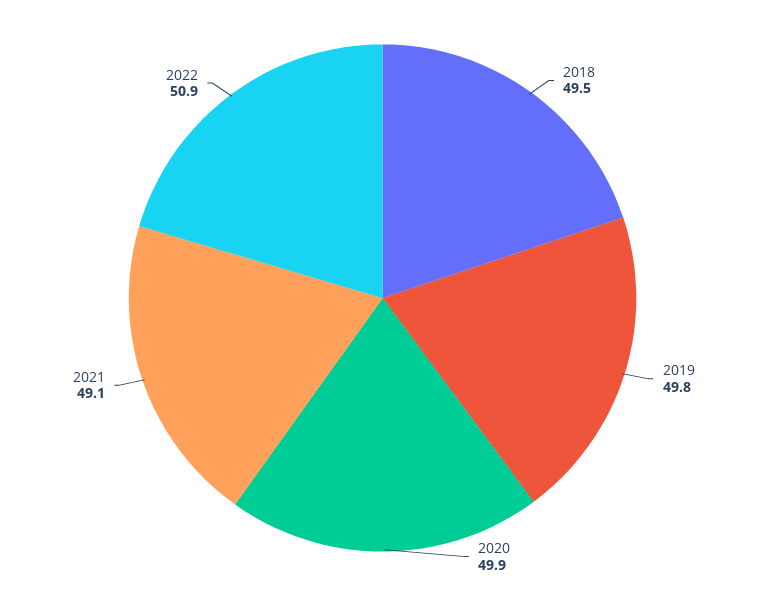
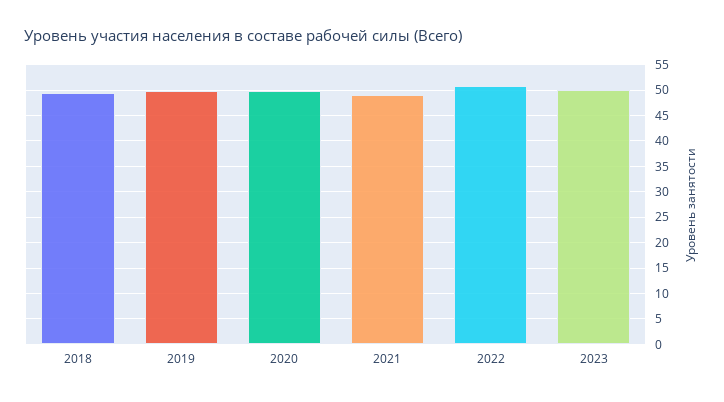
2023: none -> 50

